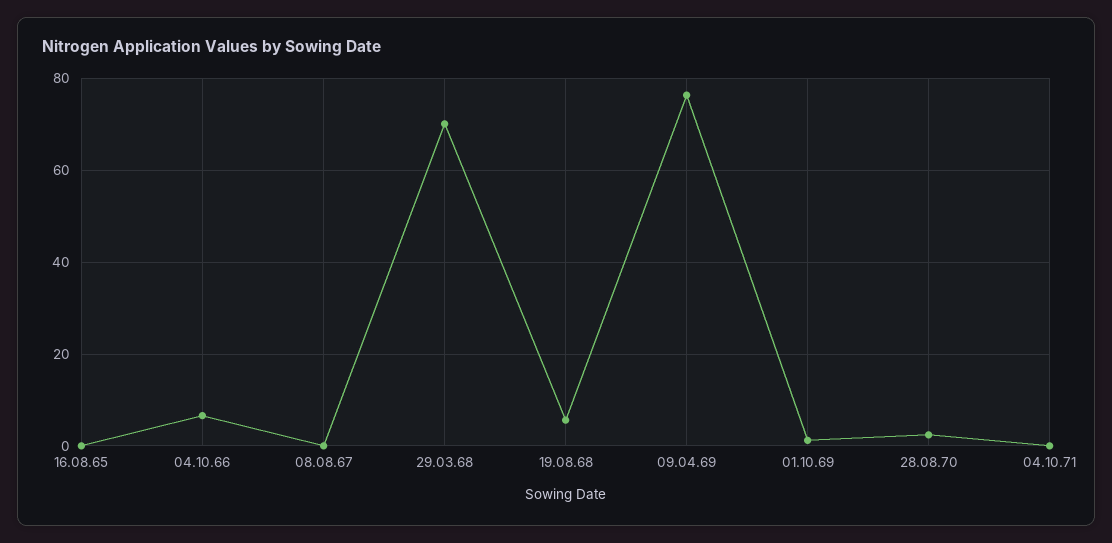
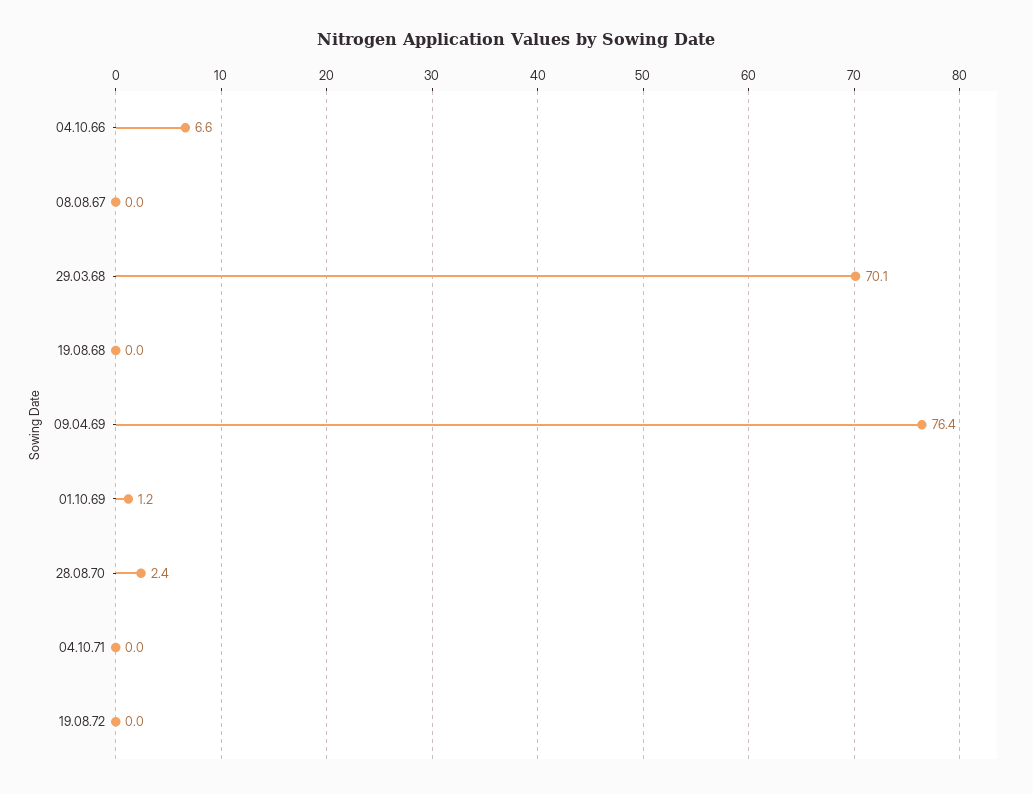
16.08.65: 0 -> none
19.08.68: 6 -> 0
19.08.72: none -> 0

